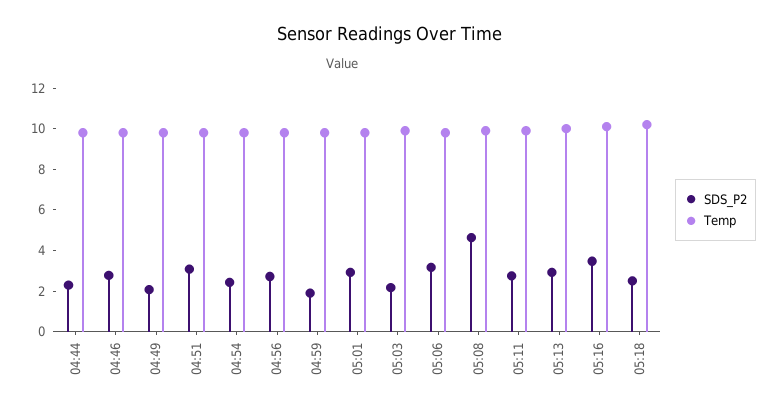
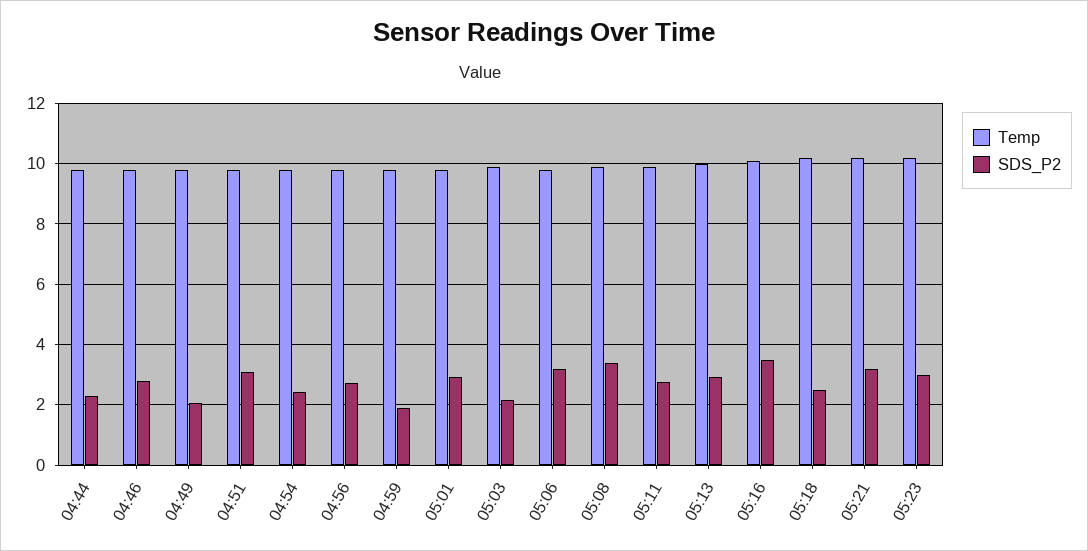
SDS_P2, 05:08: 4.5 -> 3.4
Temp, 05:21: none -> 10.2
SDS_P2, 05:21: none -> 3.2
Temp, 05:23: none -> 10.2
SDS_P2, 05:23: none -> 3

